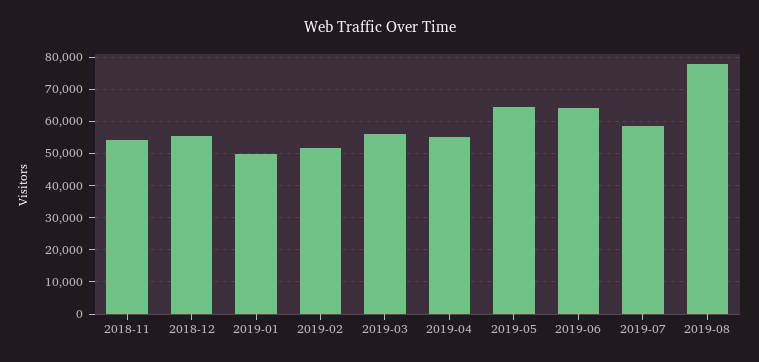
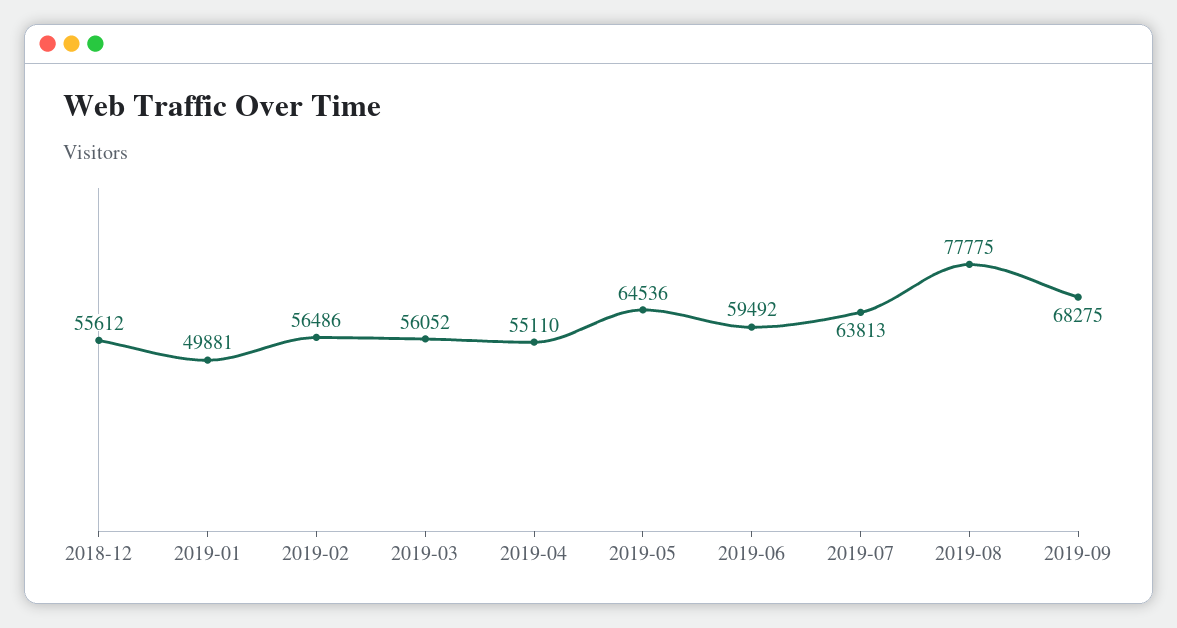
2018-11: 54000 -> none
2019-02: 52000 -> 56486
2019-06: 64000 -> 59492
2019-07: 58000 -> 63813
2019-09: none -> 68275

